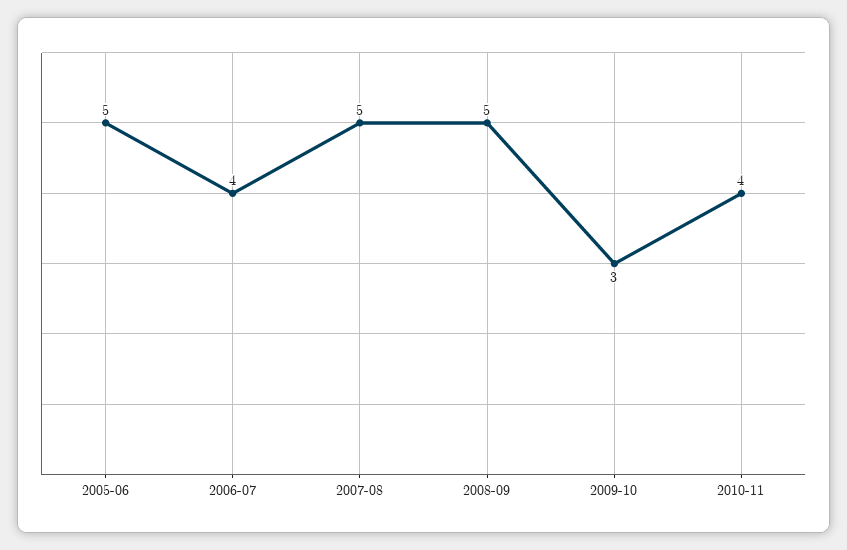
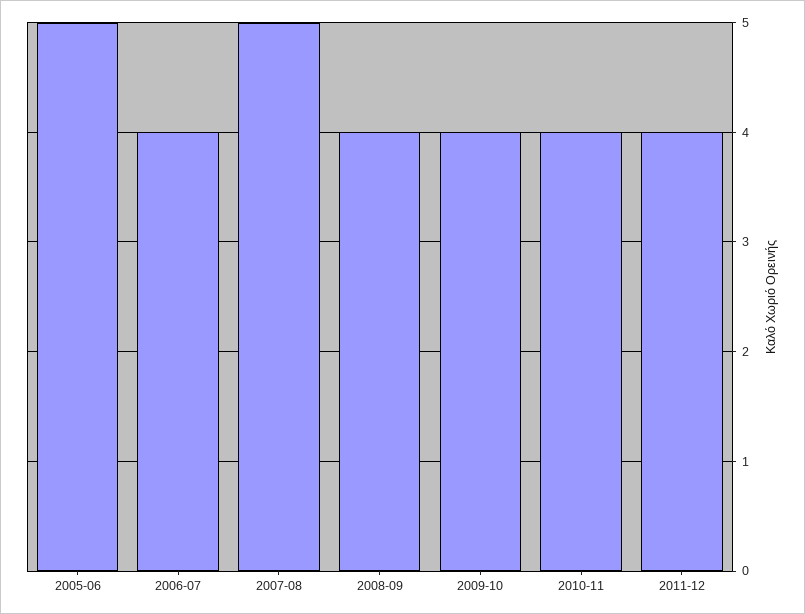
2008-09: 5 -> 4
2009-10: 3 -> 4
2011-12: none -> 4

